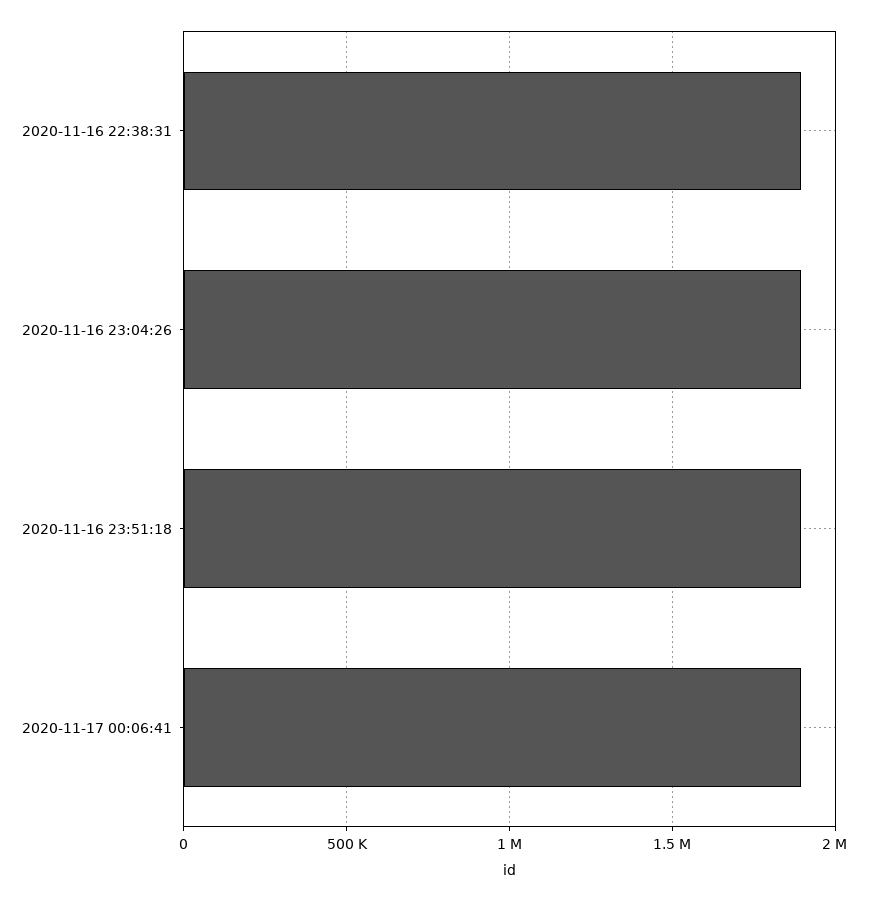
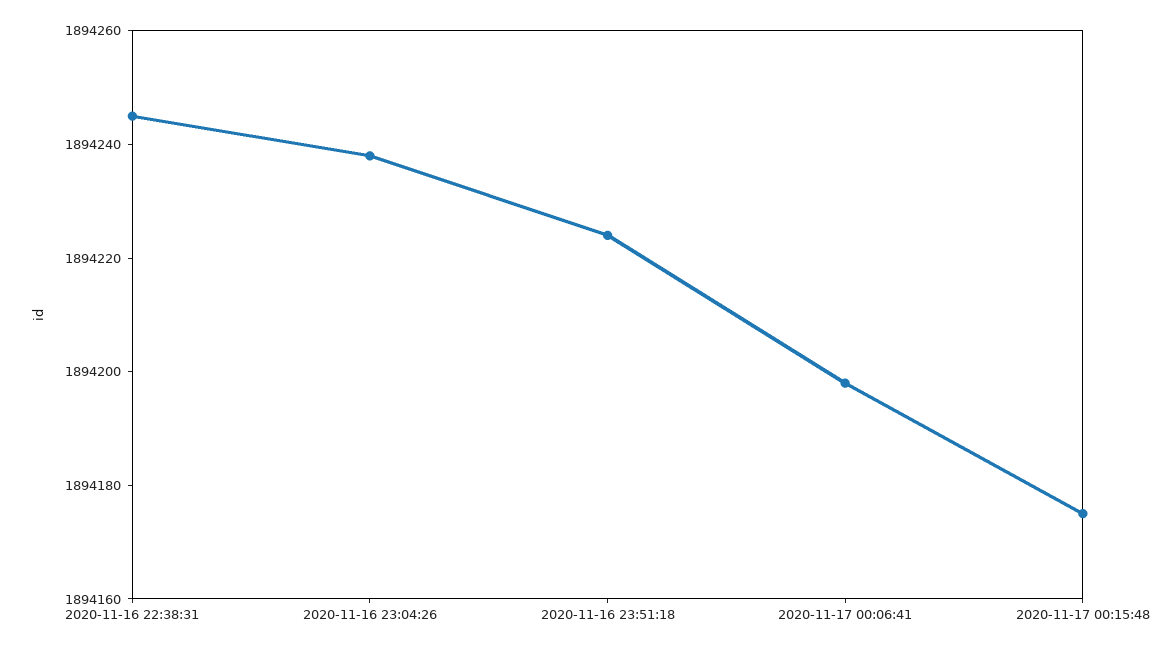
2020-11-17 00:15:48: none -> 1894175

